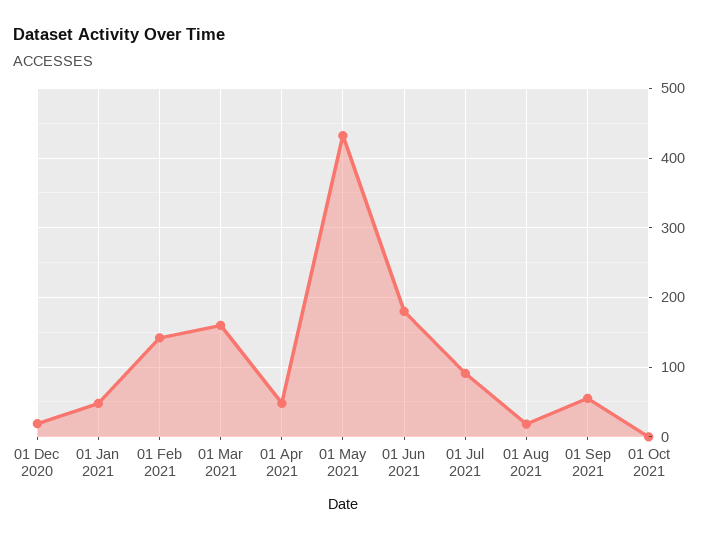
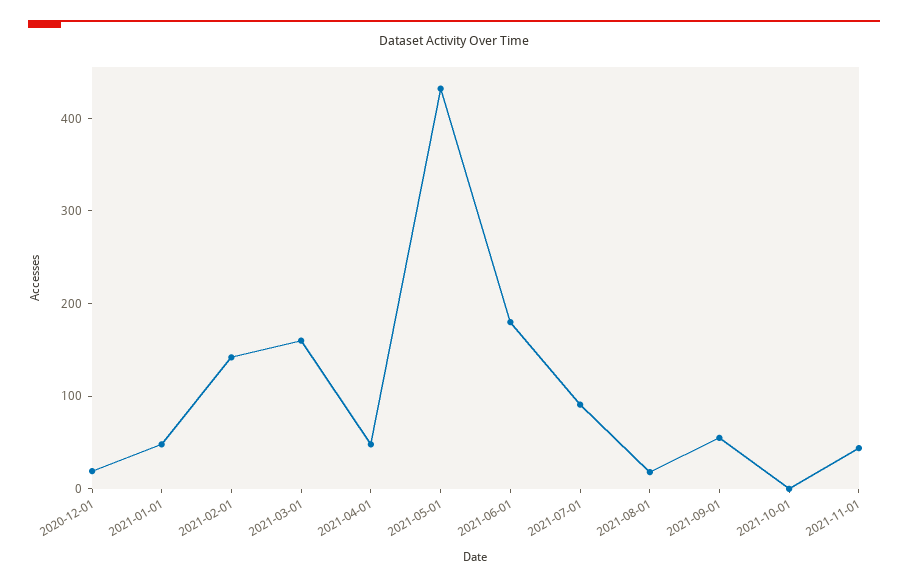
2021-11-01: none -> 40

